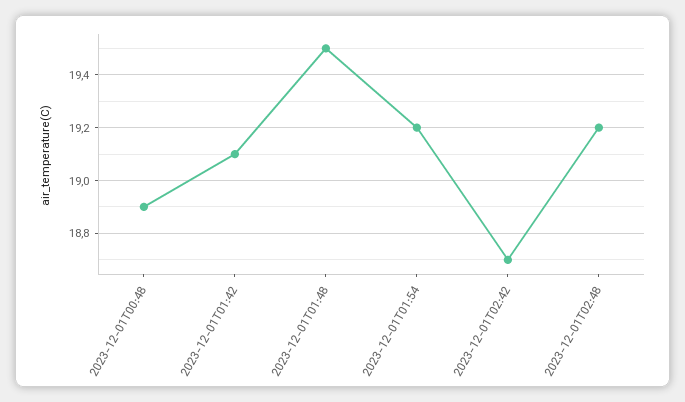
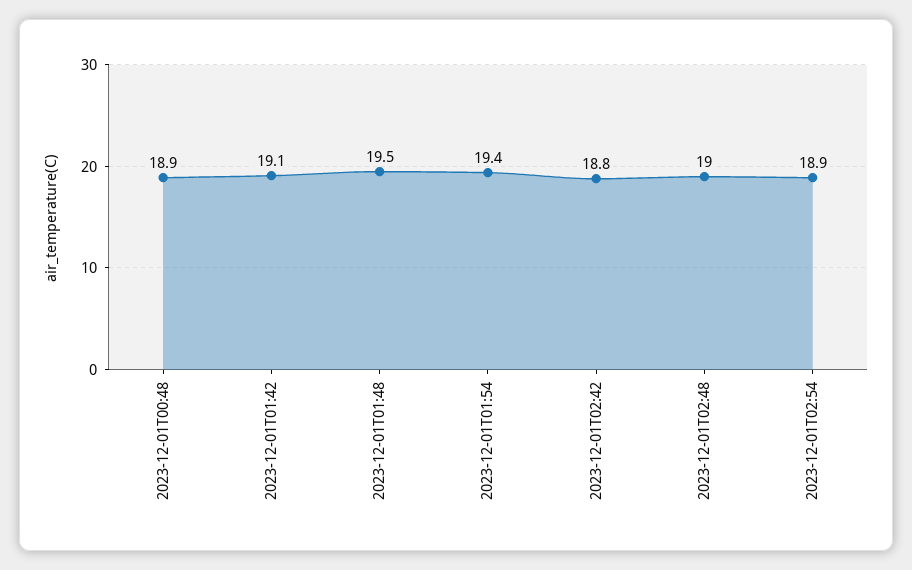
2023-12-01T01:54: 19.2 -> 19.4
2023-12-01T02:42: 18.7 -> 18.8
2023-12-01T02:48: 19.2 -> 19
2023-12-01T02:54: none -> 18.9

